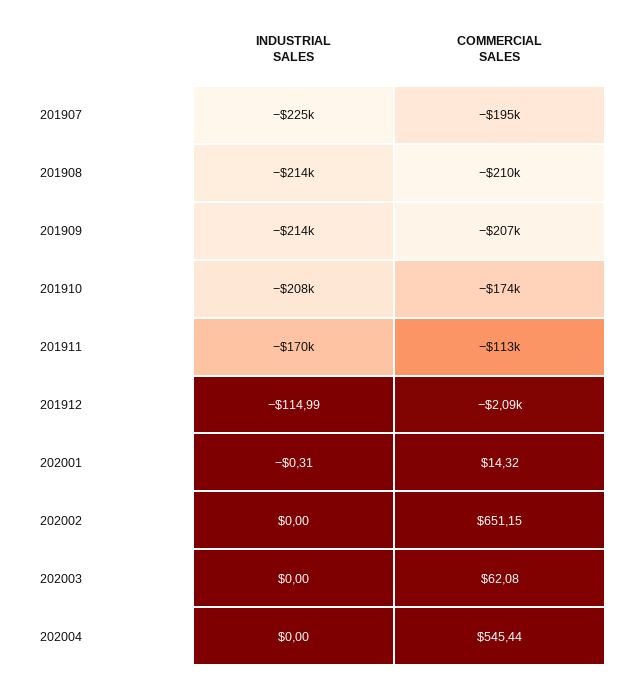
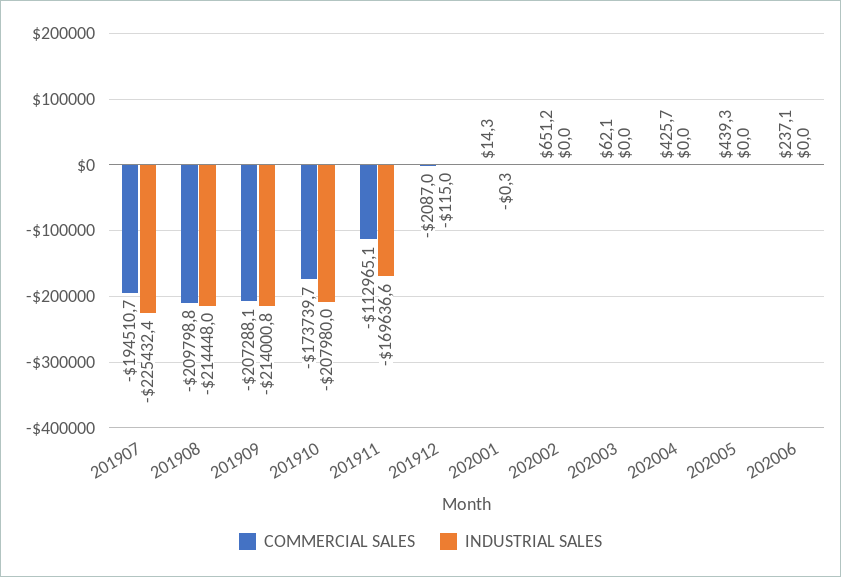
COMMERCIAL SALES, 202004: 545.44 -> 425.7
COMMERCIAL SALES, 202005: none -> 439.3
INDUSTRIAL SALES, 202005: none -> 0
COMMERCIAL SALES, 202006: none -> 237.1
INDUSTRIAL SALES, 202006: none -> 0

